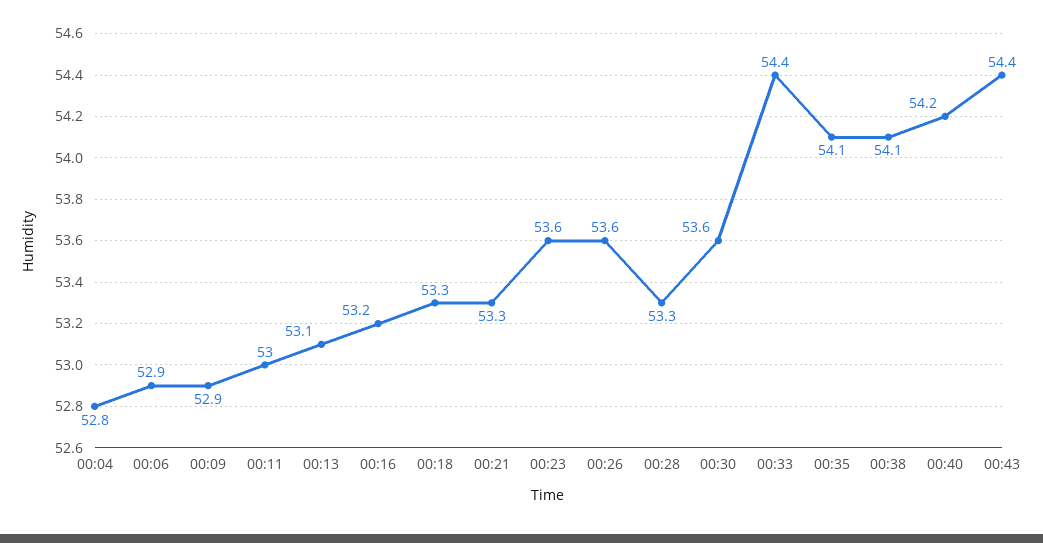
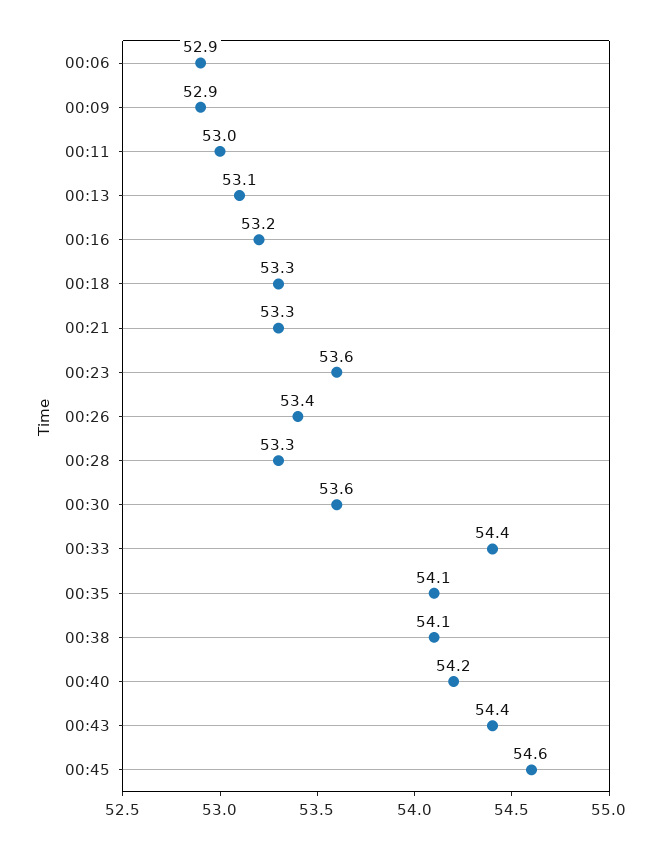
00:04: 52.8 -> none
00:26: 53.6 -> 53.4
00:45: none -> 54.6

